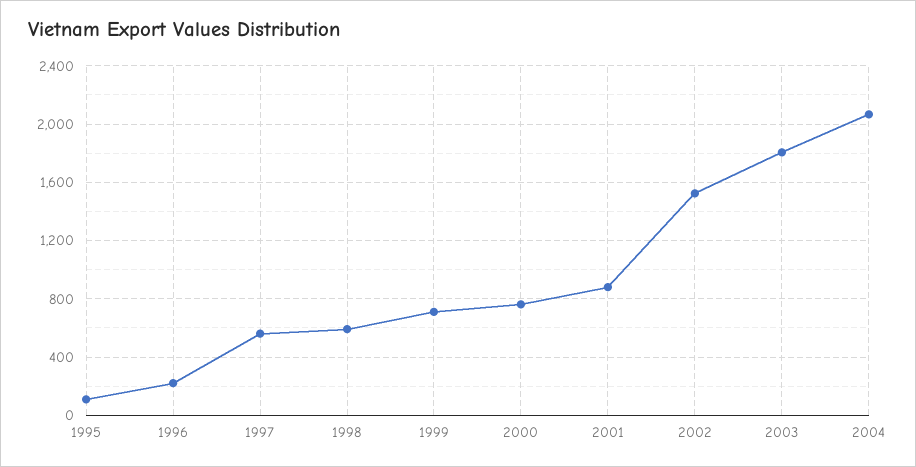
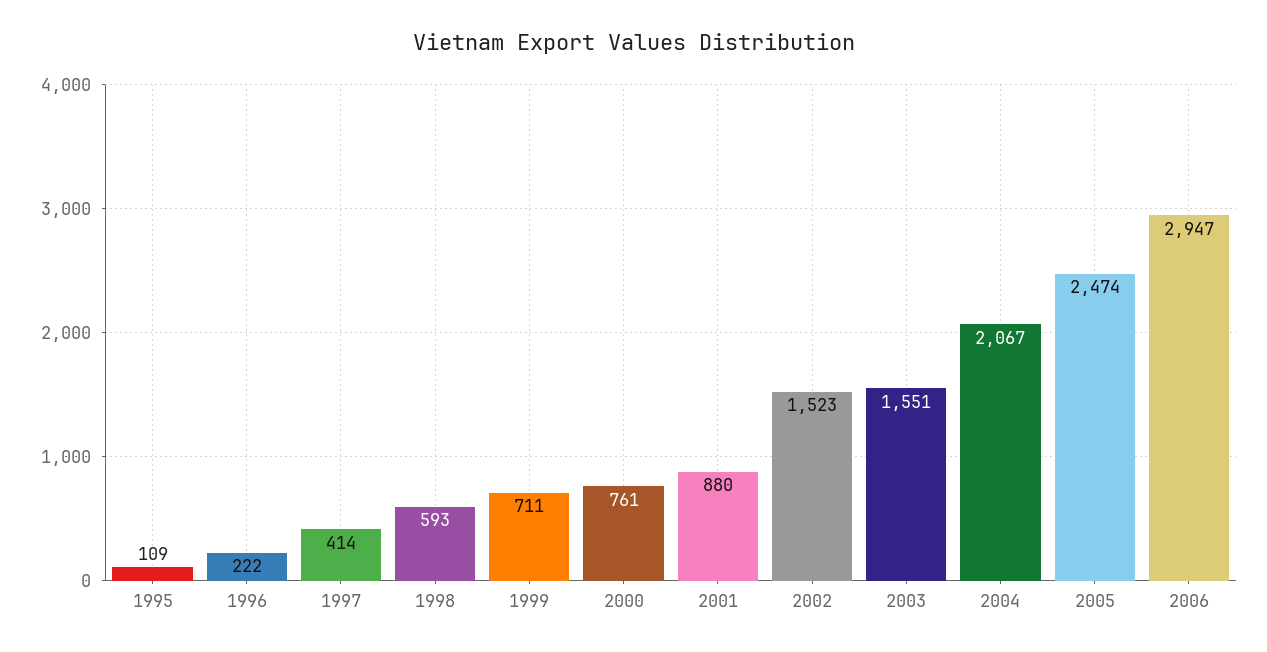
1997: 550 -> 414
2003: 1800 -> 1551
2005: none -> 2474
2006: none -> 2947

